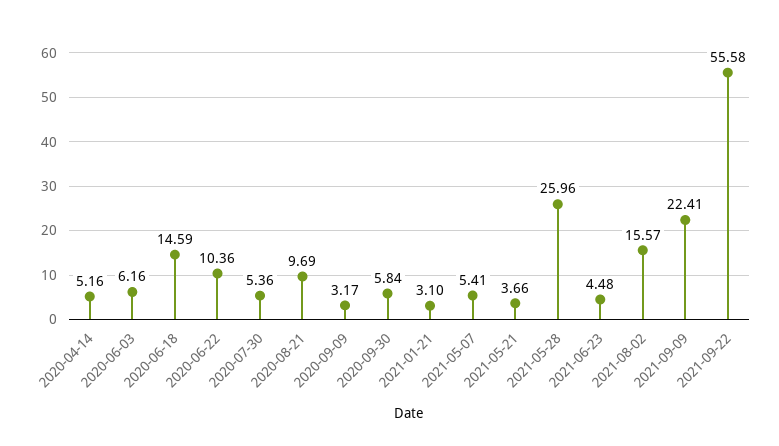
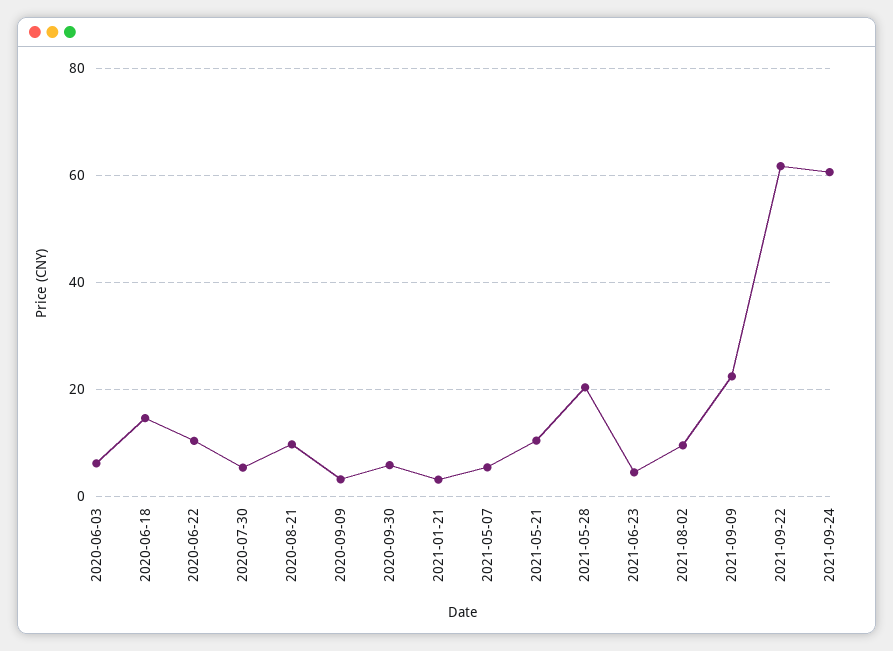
2020-04-14: 5.16 -> none
2021-05-21: 3.66 -> 10
2021-05-28: 25.96 -> 20
2021-08-02: 15.57 -> 10
2021-09-22: 55.58 -> 62
2021-09-24: none -> 60

